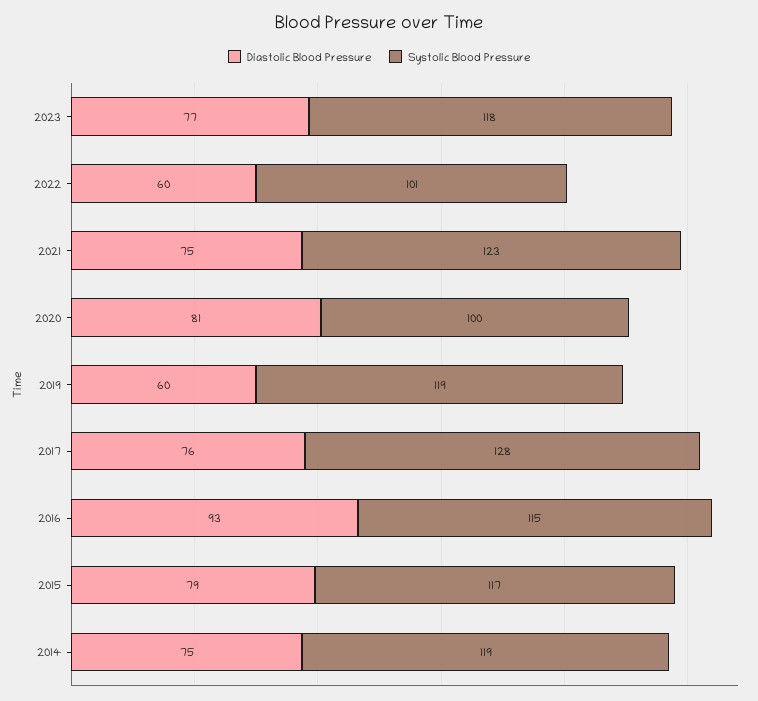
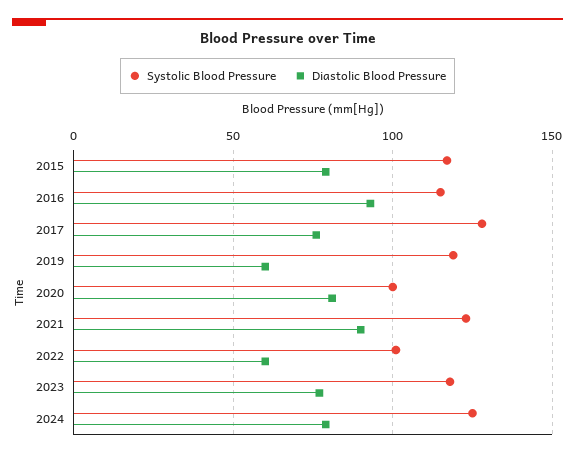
Diastolic Blood Pressure, 2021: 75 -> 90
Diastolic Blood Pressure, 2014: 75 -> none
Systolic Blood Pressure, 2014: 119 -> none
Systolic Blood Pressure, 2024: none -> 125
Diastolic Blood Pressure, 2024: none -> 80

